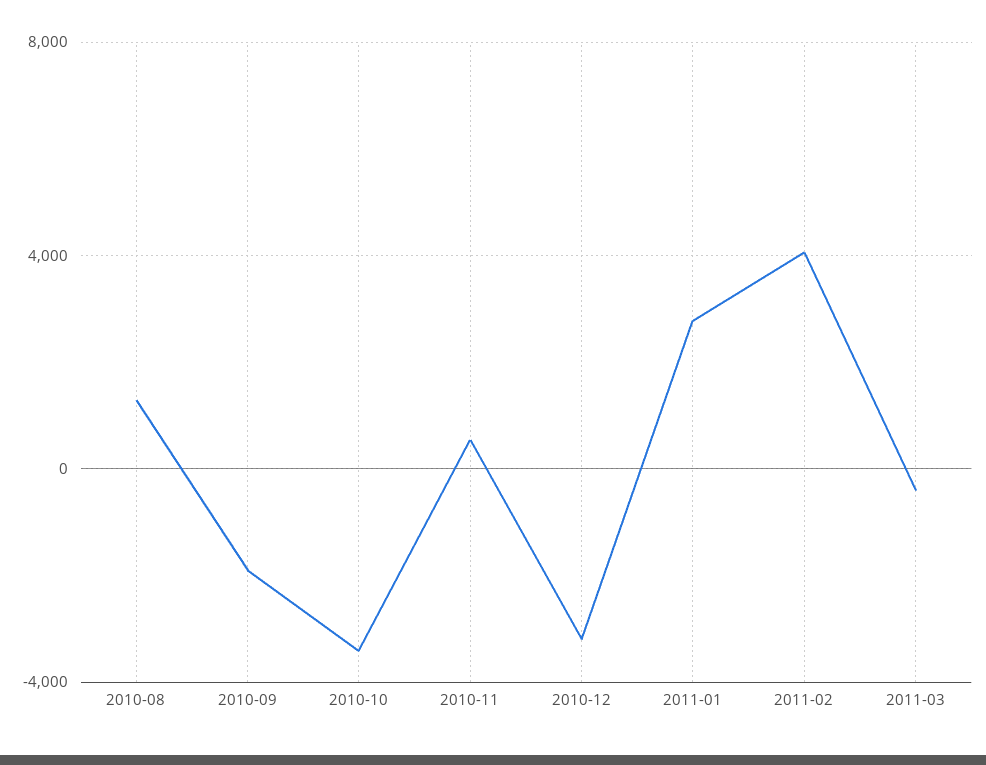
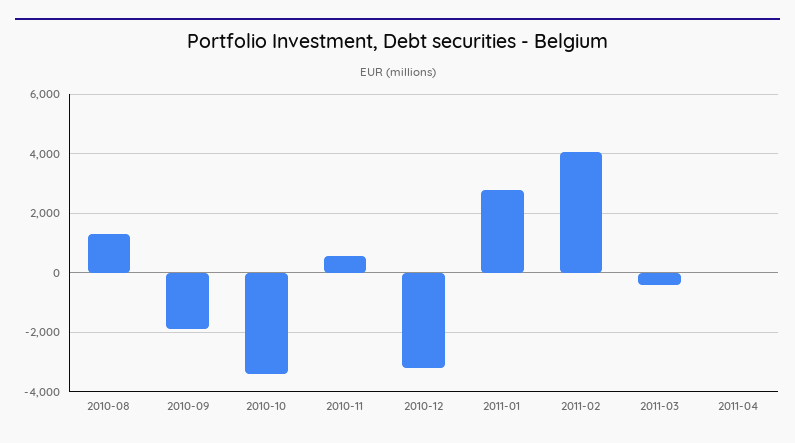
2011-04: none -> 0

